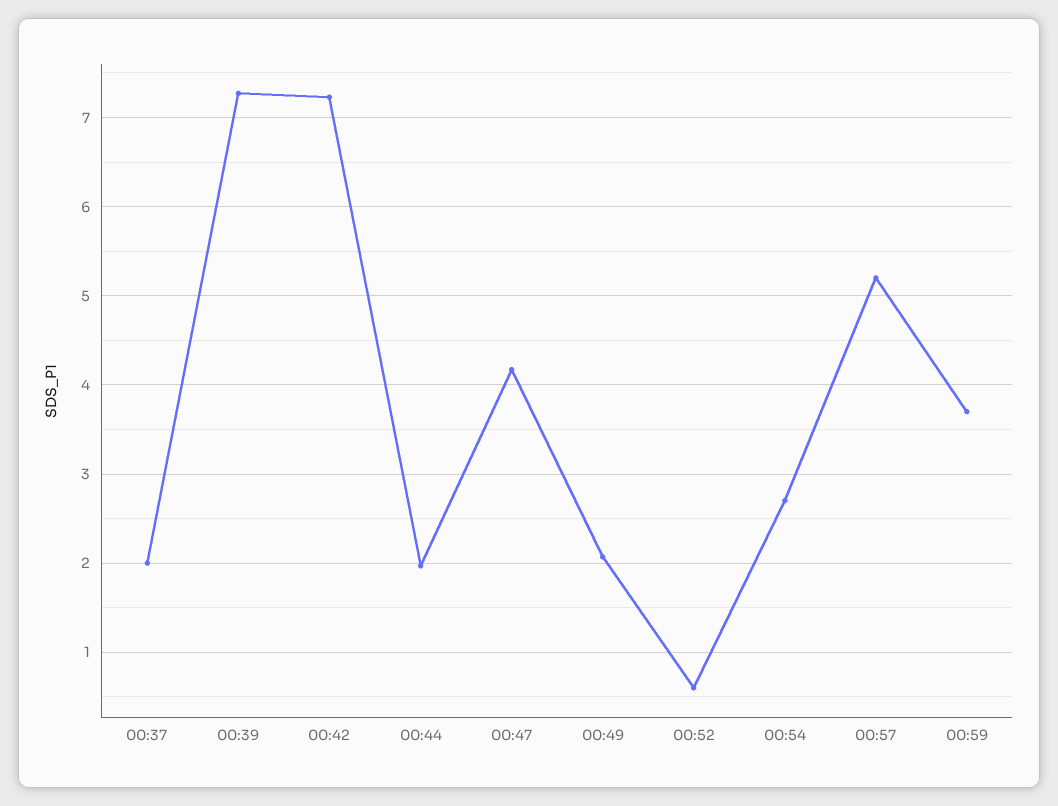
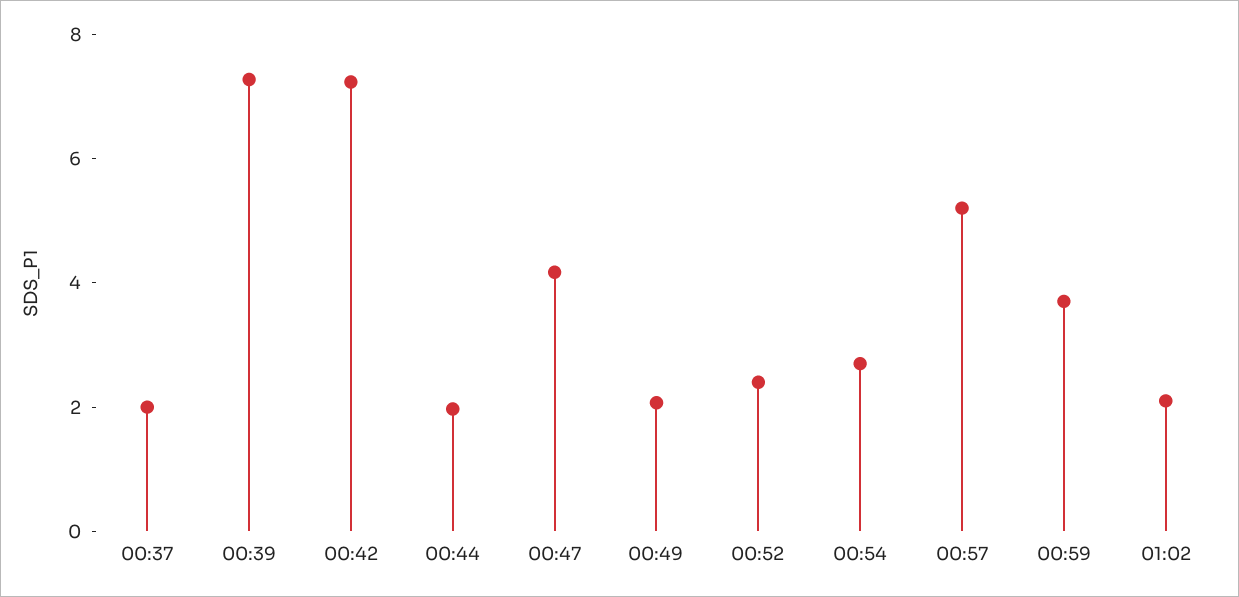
00:52: 0.6 -> 2.5
01:02: none -> 2

